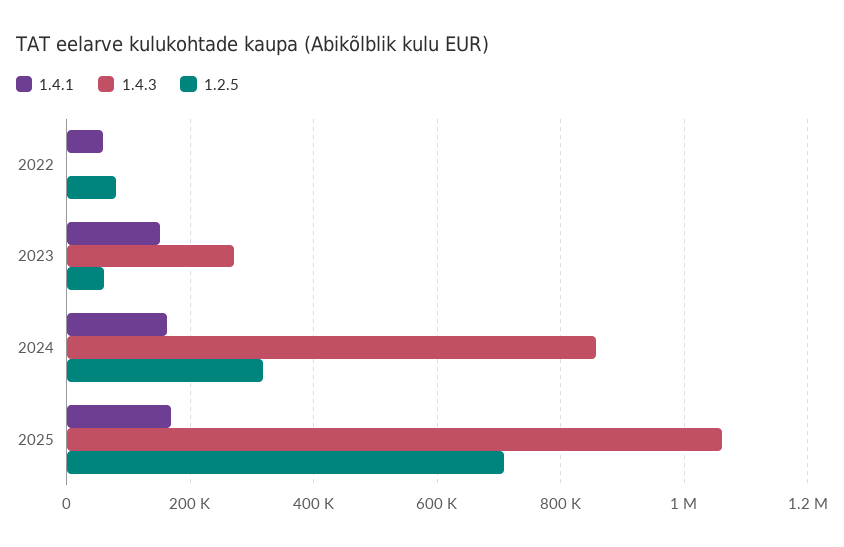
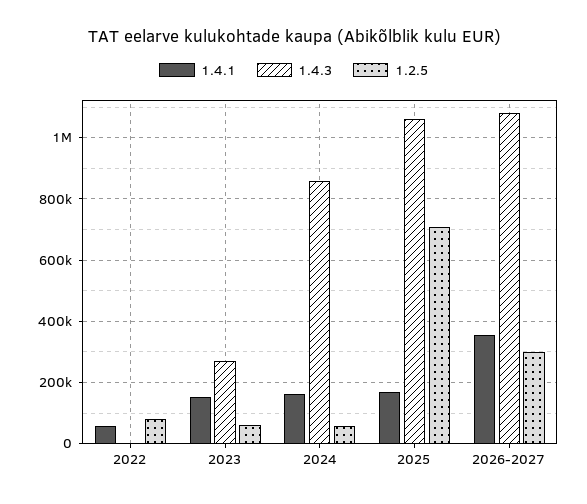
1.2.5, 2024: 320000 -> 60000
1.4.1, 2026-2027: none -> 360000
1.4.3, 2026-2027: none -> 1080000
1.2.5, 2026-2027: none -> 300000

